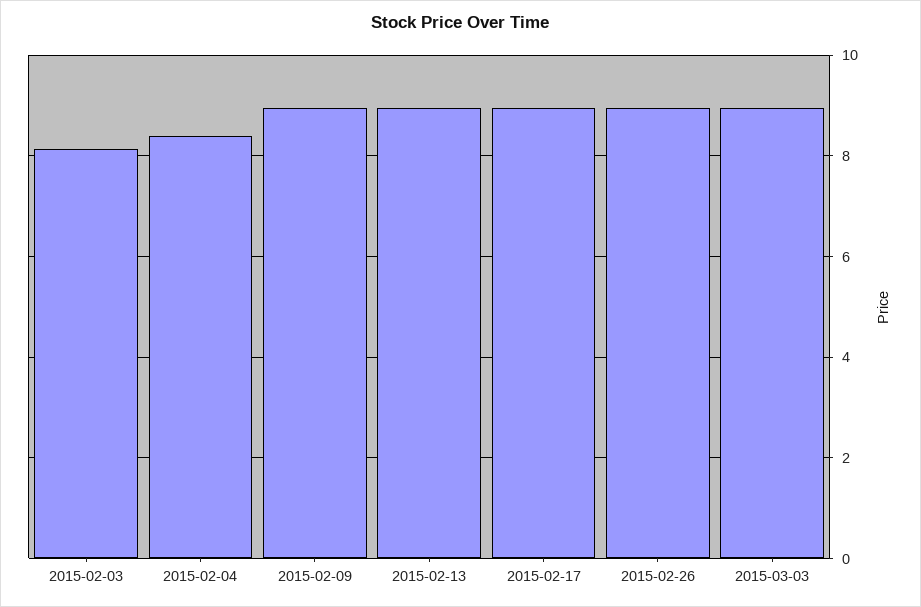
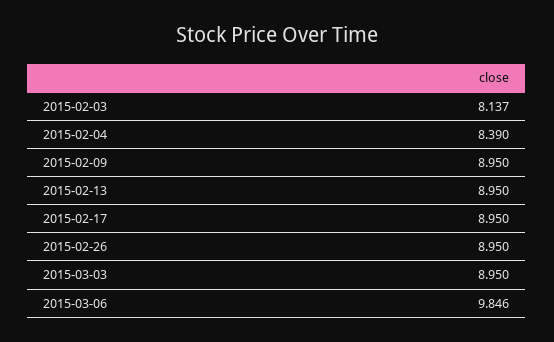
2015-03-06: none -> 9.846

